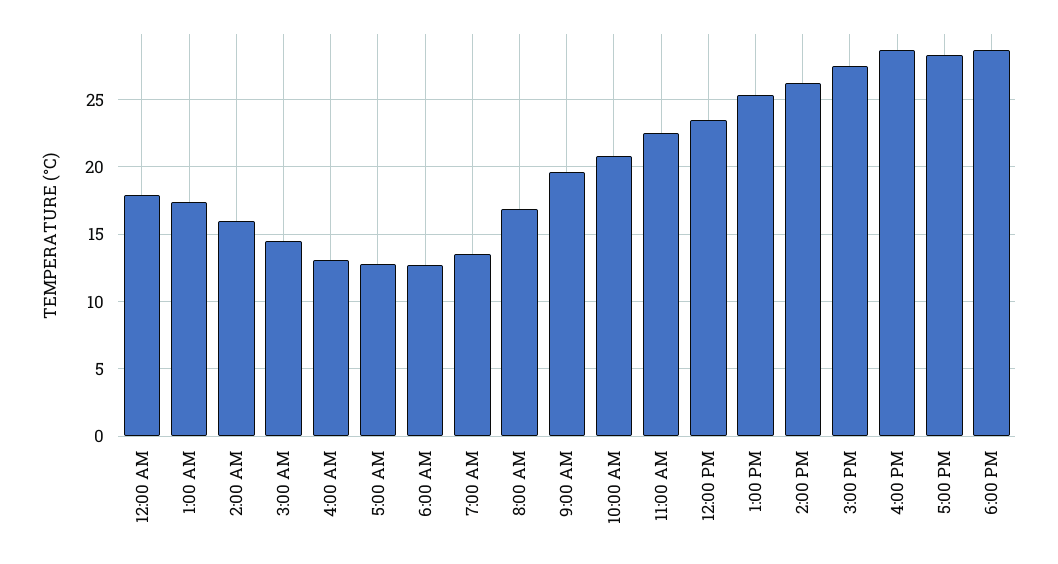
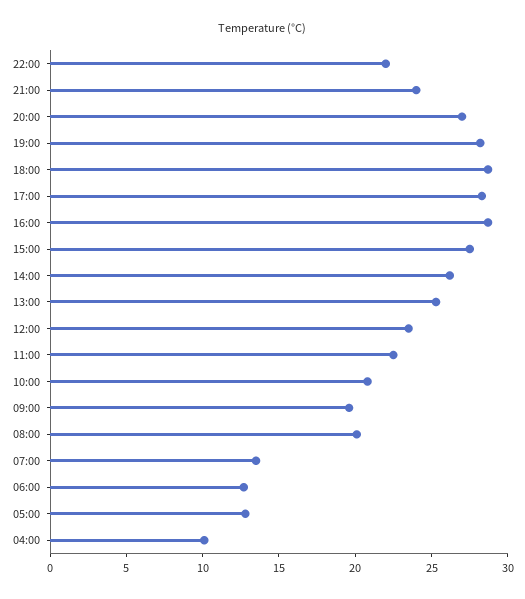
12:00 AM: 18 -> none
1:00 AM: 17.5 -> none
2:00 AM: 16 -> none
3:00 AM: 14.5 -> none
4:00 AM: 13 -> 10
8:00 AM: 17 -> 20
22:00: none -> 22
21:00: none -> 24
20:00: none -> 27
19:00: none -> 28

